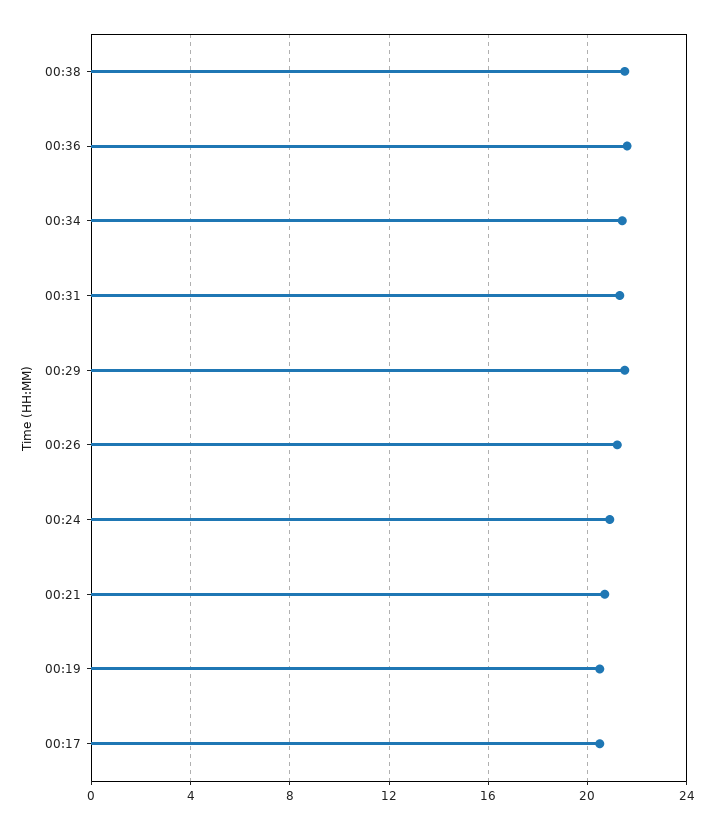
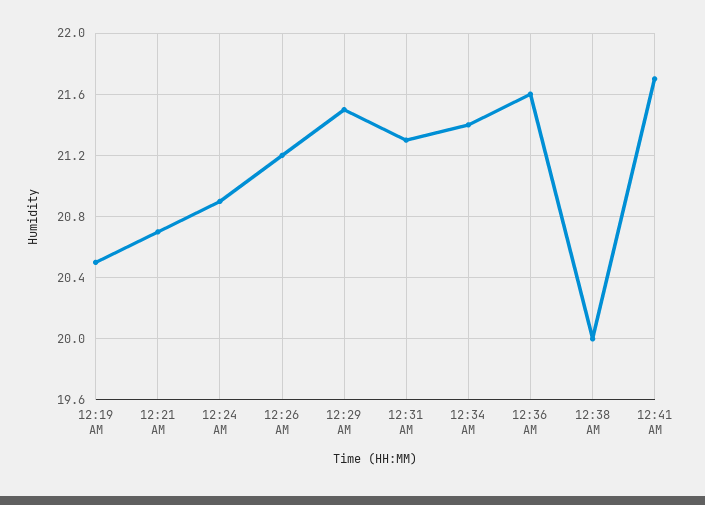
00:38: 21.5 -> 20
00:17: 20.5 -> none
12:41 AM: none -> 21.7

